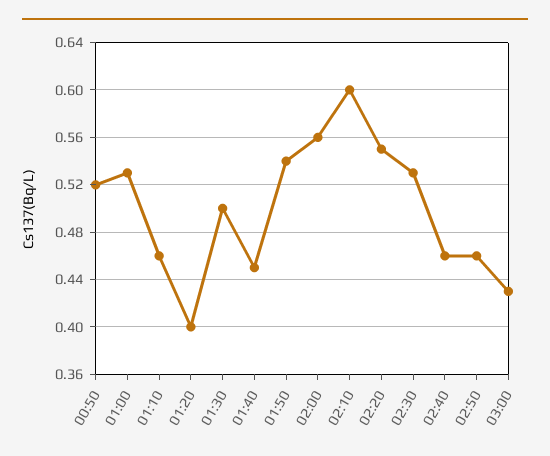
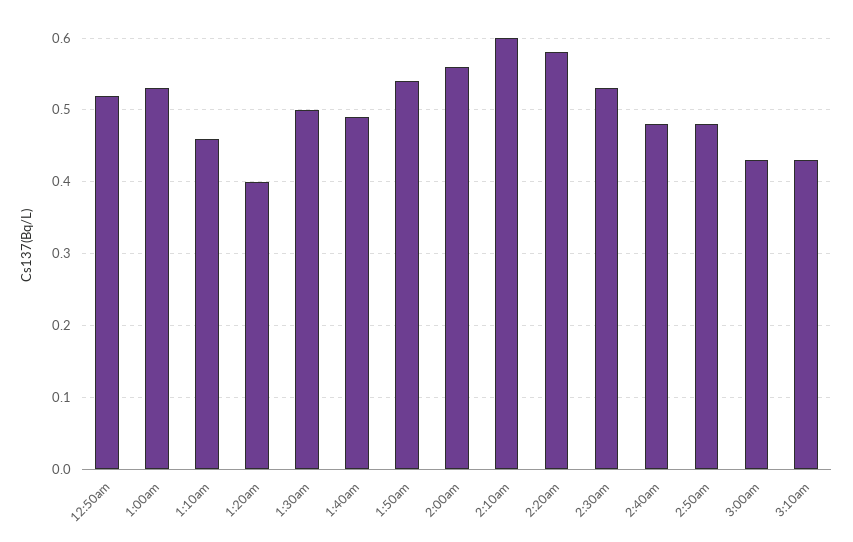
01:40: 0.45 -> 0.49
02:20: 0.55 -> 0.58
02:40: 0.46 -> 0.48
02:50: 0.46 -> 0.48
3:10am: none -> 0.43

